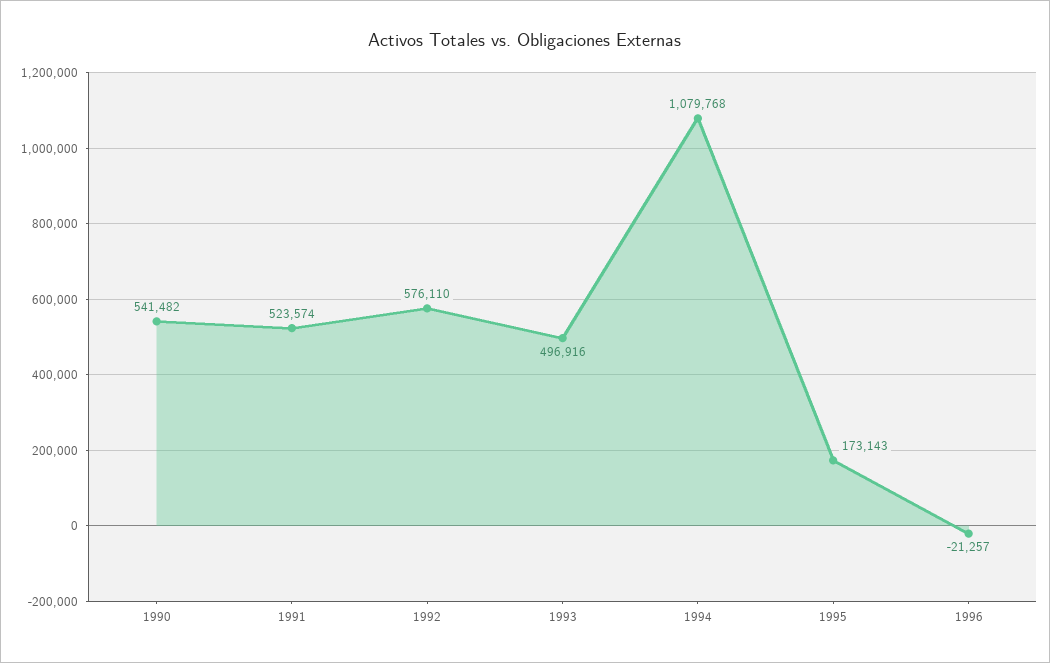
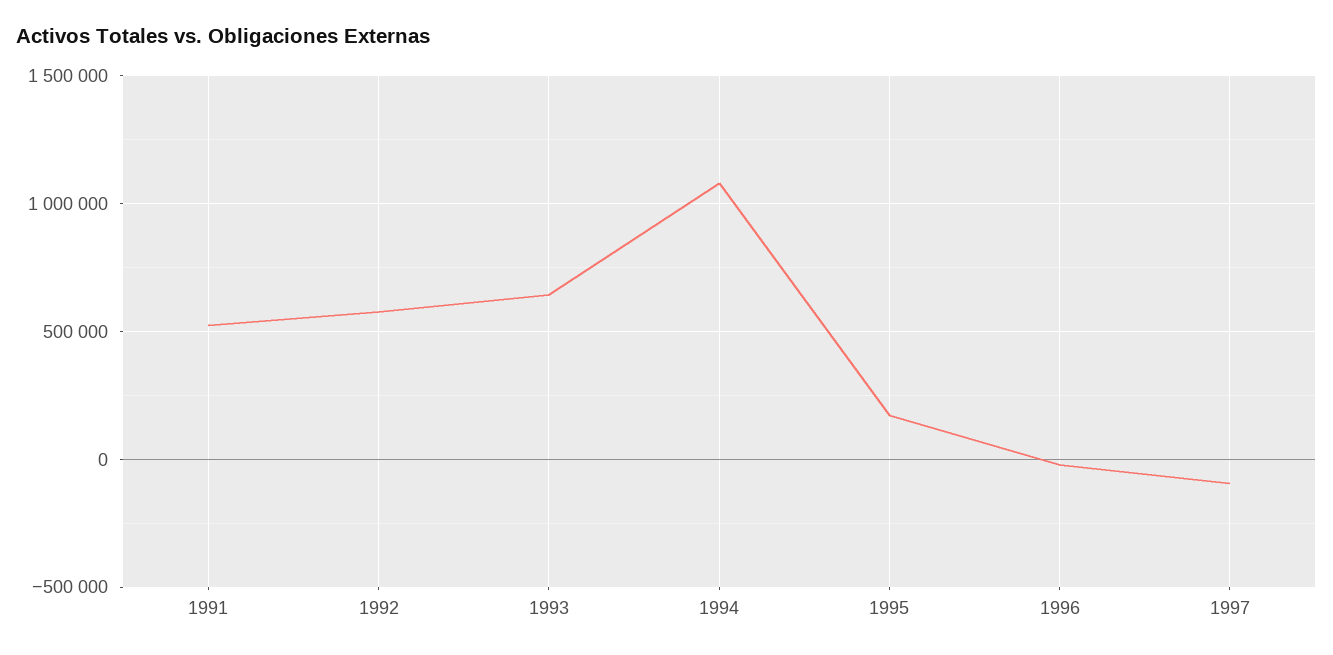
1990: 541482 -> none
1993: 496916 -> 650000
1997: none -> -100000

